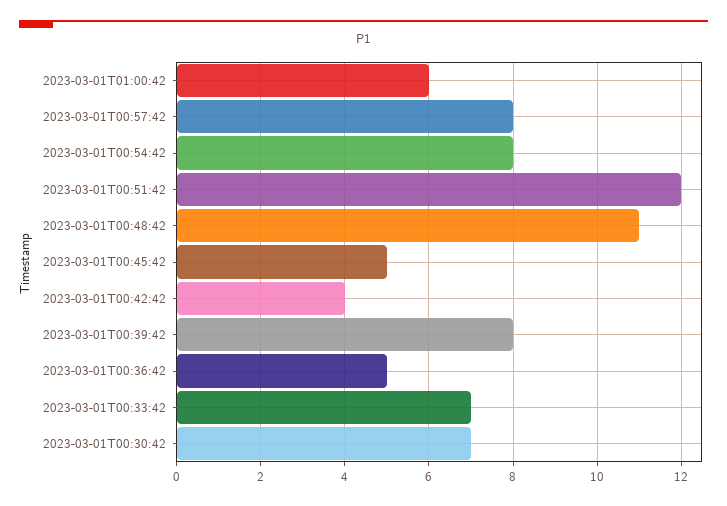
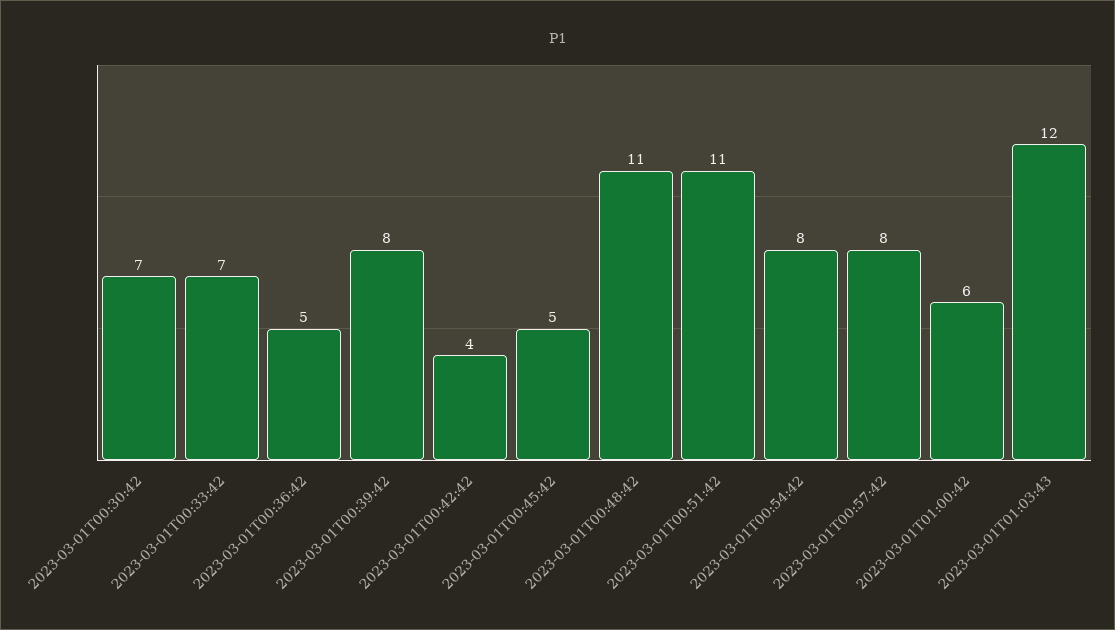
2023-03-01T00:51:42: 12 -> 11
2023-03-01T01:03:43: none -> 12

